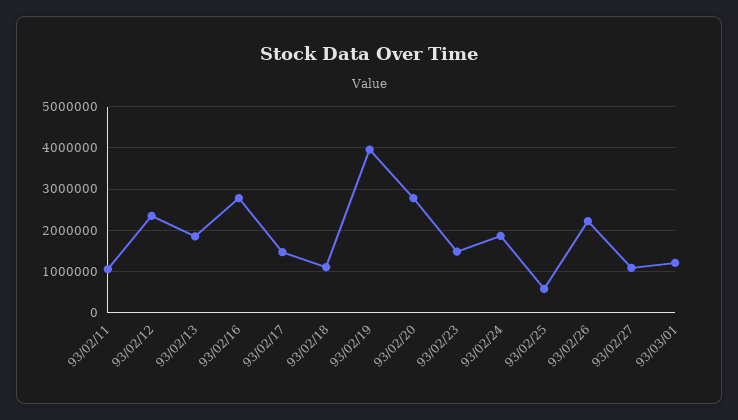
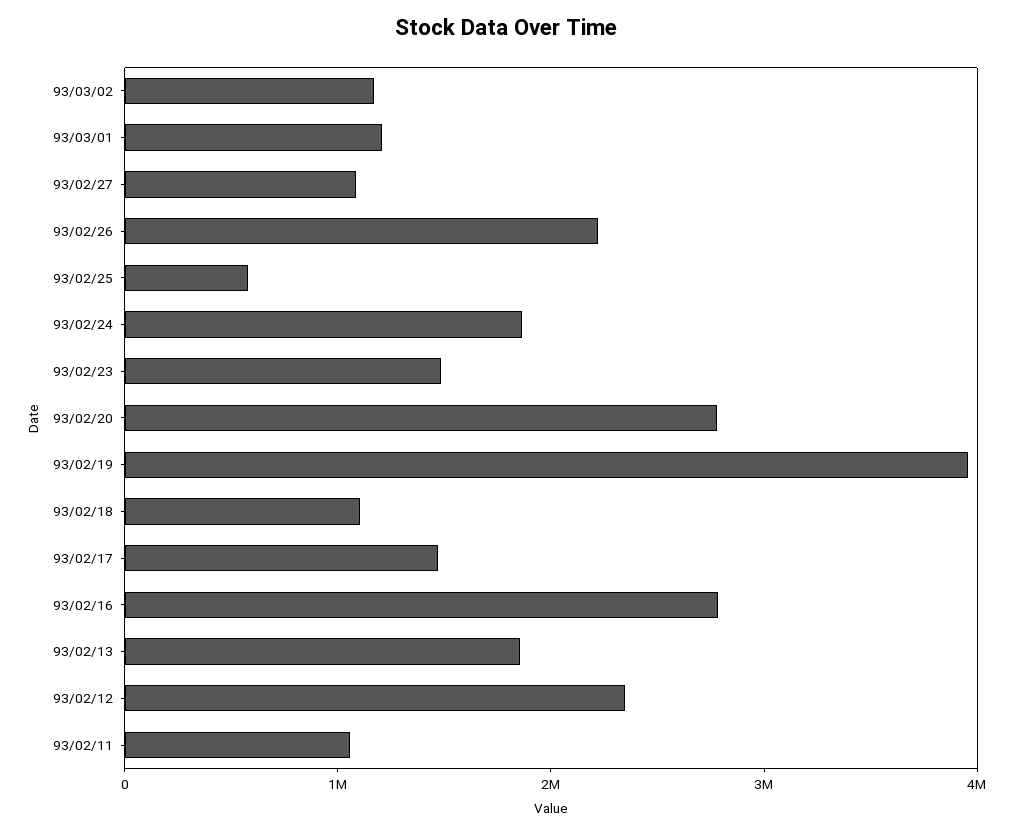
93/03/02: none -> 1200000

